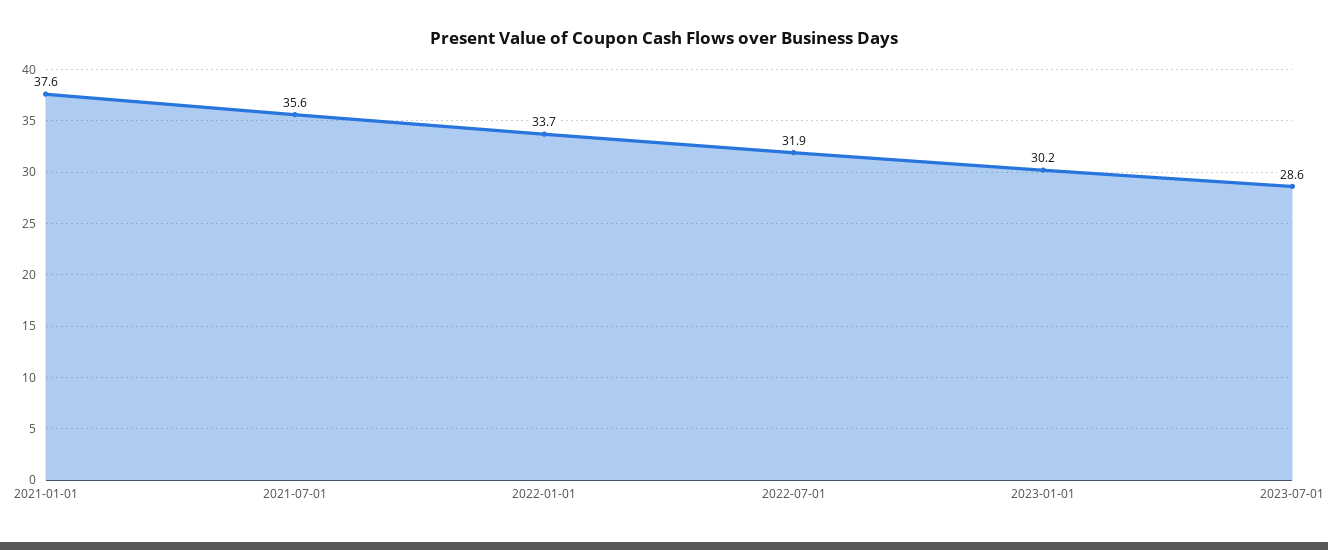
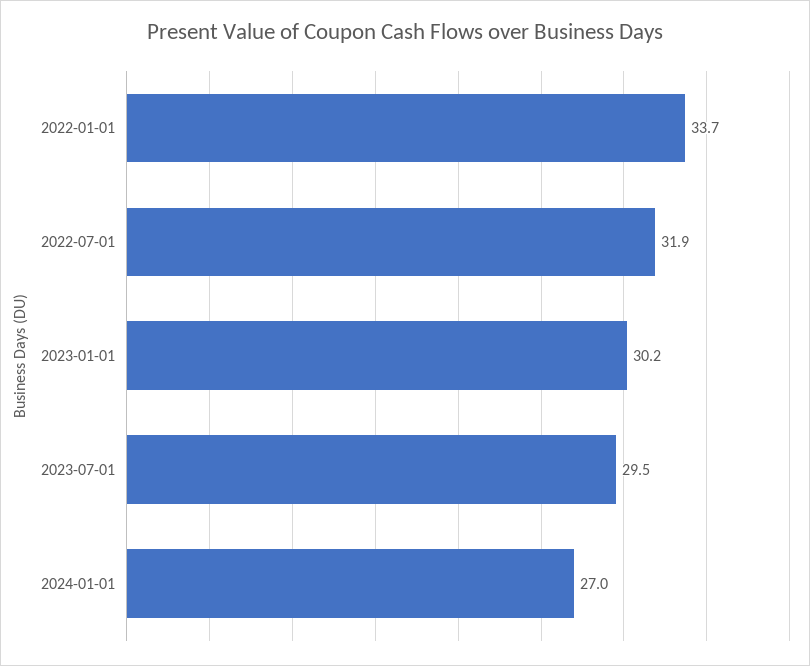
2021-01-01: 37.6 -> none
2021-07-01: 35.6 -> none
2023-07-01: 28.6 -> 29.5
2024-01-01: none -> 27

